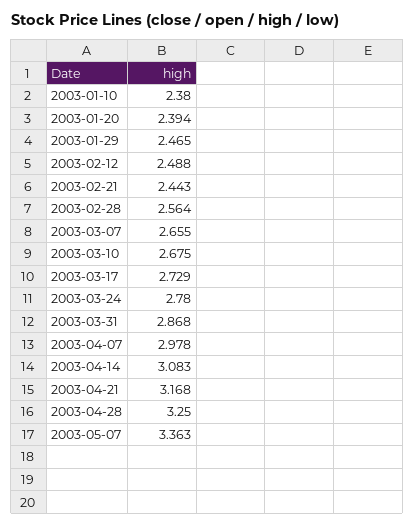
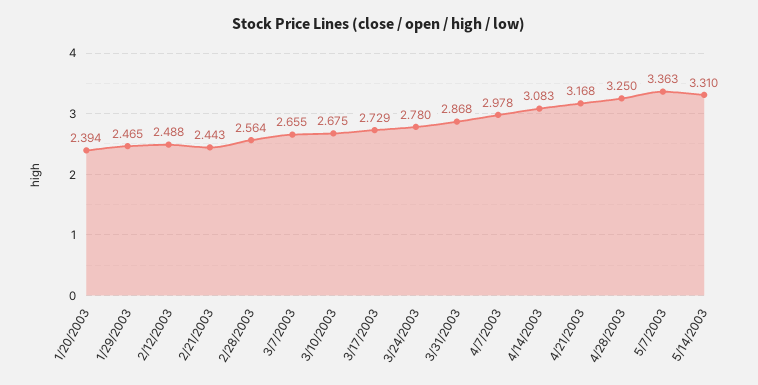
2003-01-10: 2.38 -> none
5/14/2003: none -> 3.31

